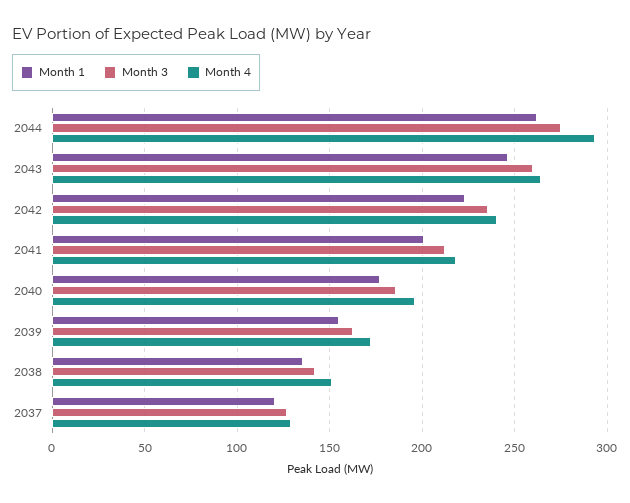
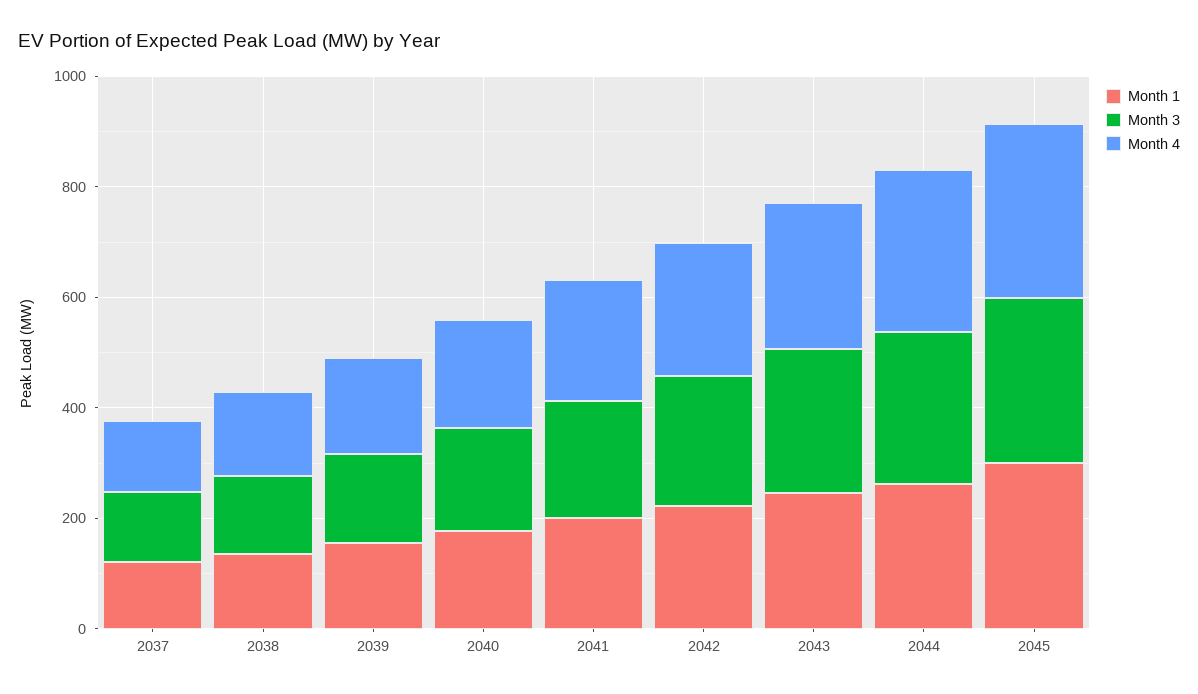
Month 1, 2045: none -> 300
Month 3, 2045: none -> 300
Month 4, 2045: none -> 300

